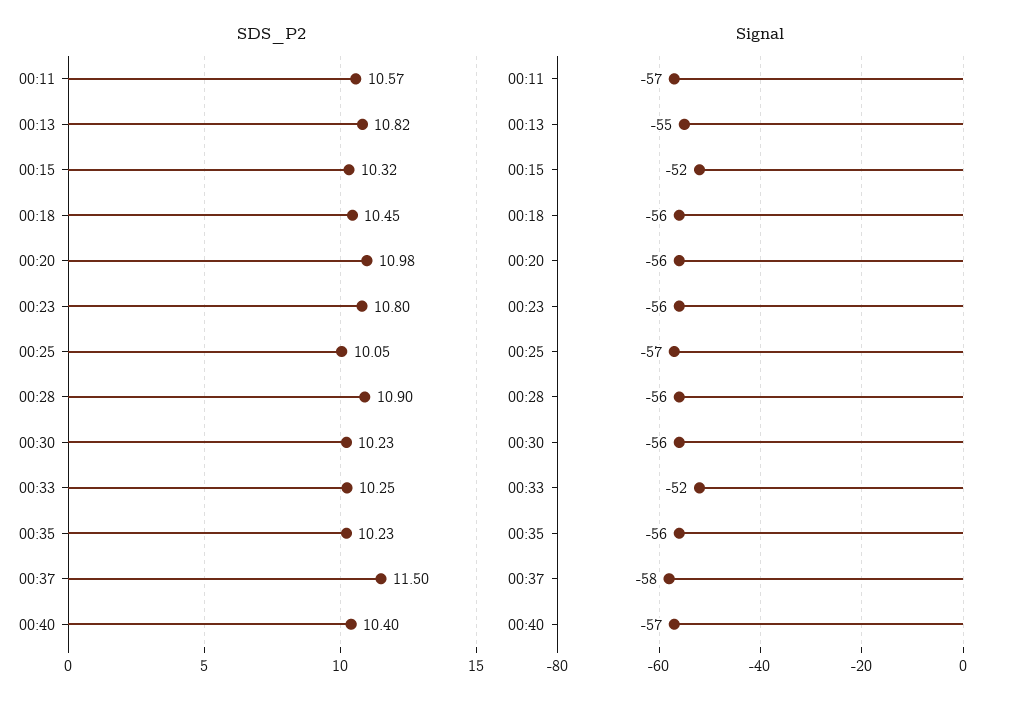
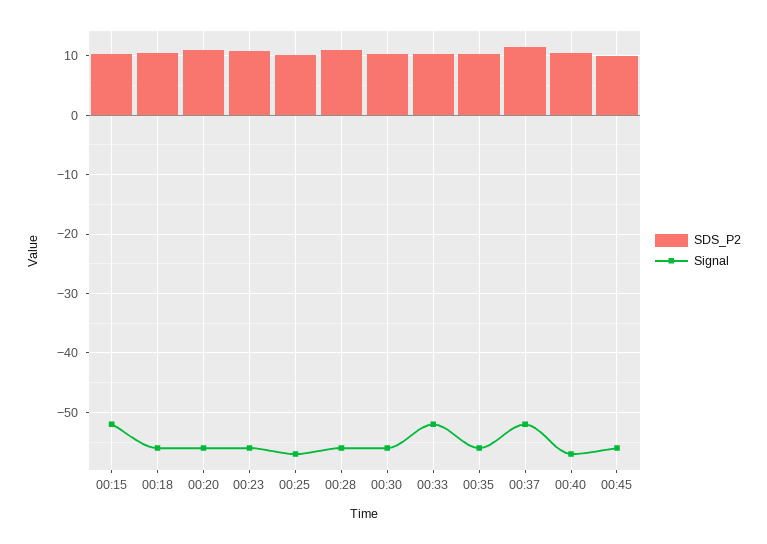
SDS_P2, 00:11: 10.57 -> none
SDS_P2, 00:13: 10.82 -> none
Signal, 00:11: -57 -> none
Signal, 00:13: -55 -> none
Signal, 00:37: -58 -> -52
SDS_P2, 00:45: none -> 10
Signal, 00:45: none -> -56

